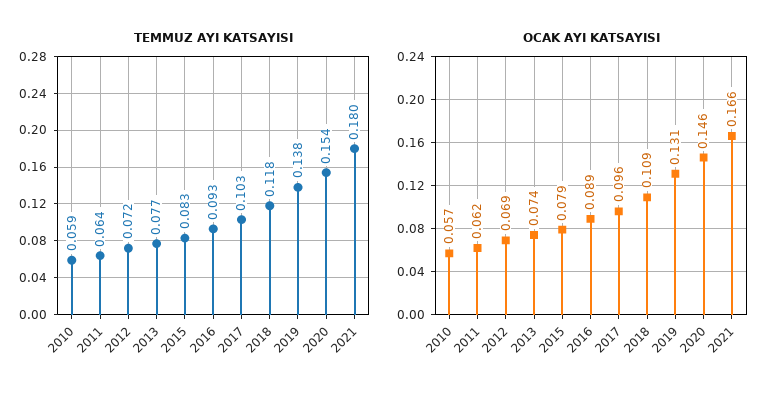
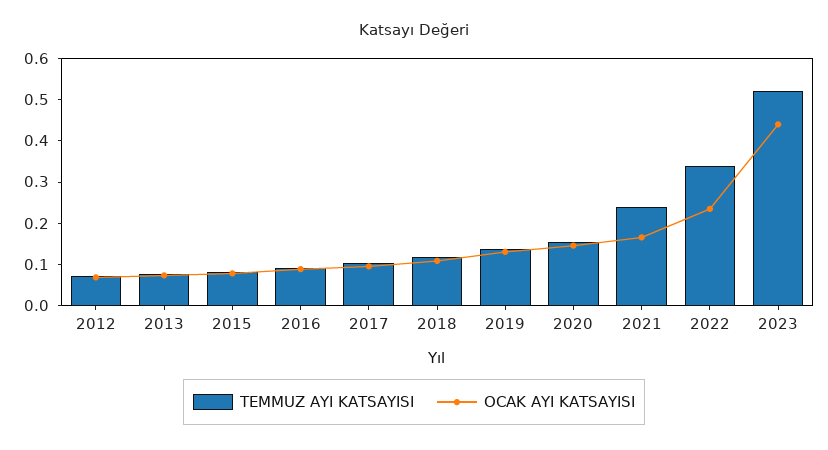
TEMMUZ AYI KATSAYISI, 2010: 0.059 -> none
TEMMUZ AYI KATSAYISI, 2011: 0.064 -> none
TEMMUZ AYI KATSAYISI, 2021: 0.18 -> 0.24
OCAK AYI KATSAYISI, 2010: 0.057 -> none
OCAK AYI KATSAYISI, 2011: 0.062 -> none
TEMMUZ AYI KATSAYISI, 2022: none -> 0.34
OCAK AYI KATSAYISI, 2022: none -> 0.24
TEMMUZ AYI KATSAYISI, 2023: none -> 0.52
OCAK AYI KATSAYISI, 2023: none -> 0.44

